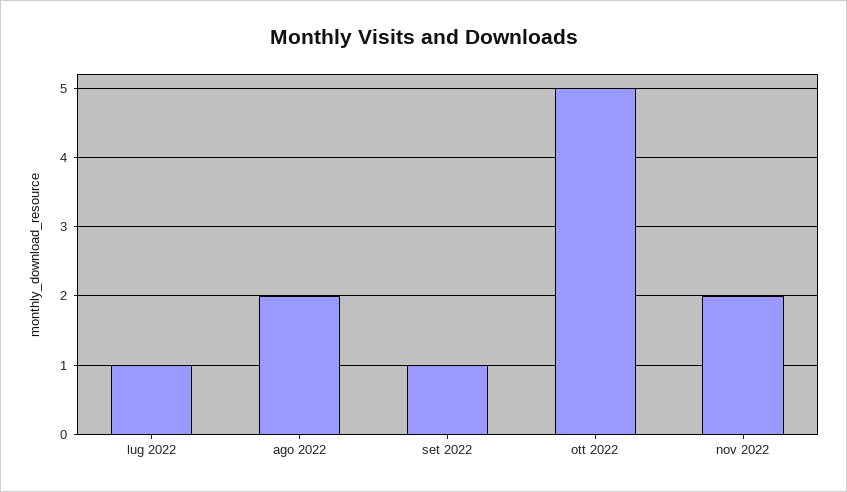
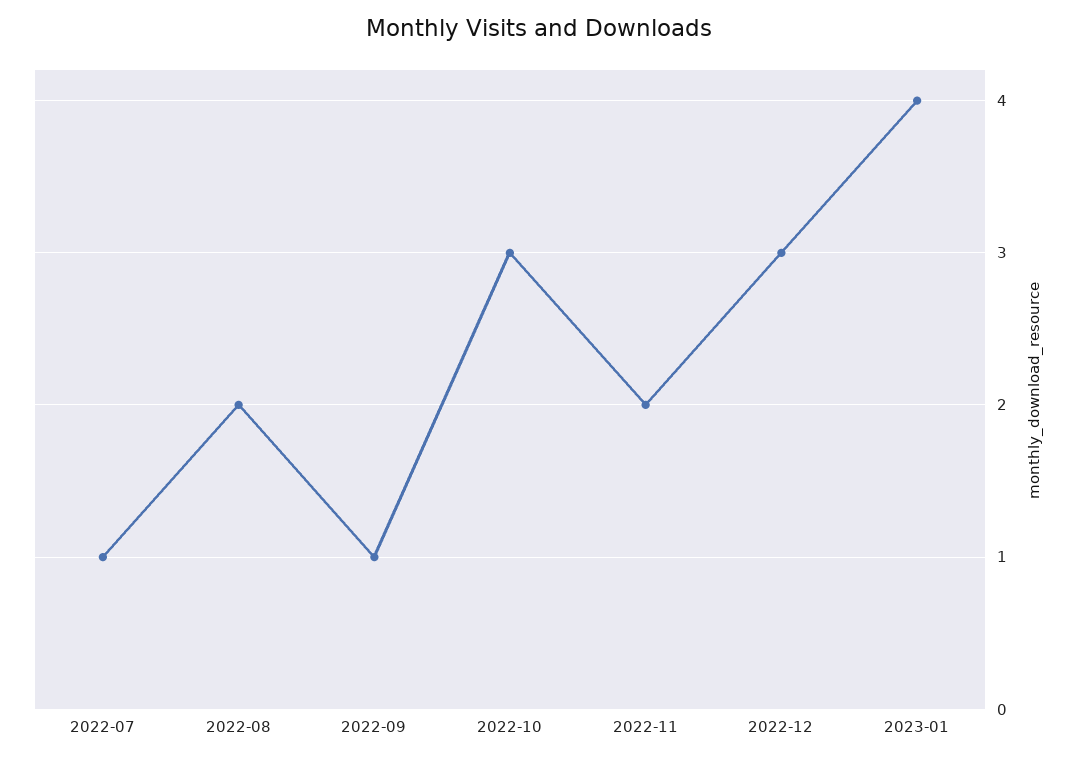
ott 2022: 5 -> 3
2022-12: none -> 3
2023-01: none -> 4

